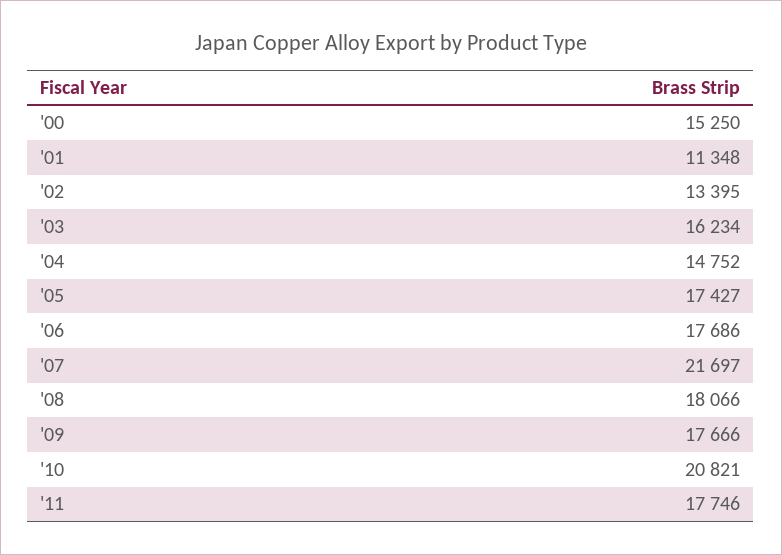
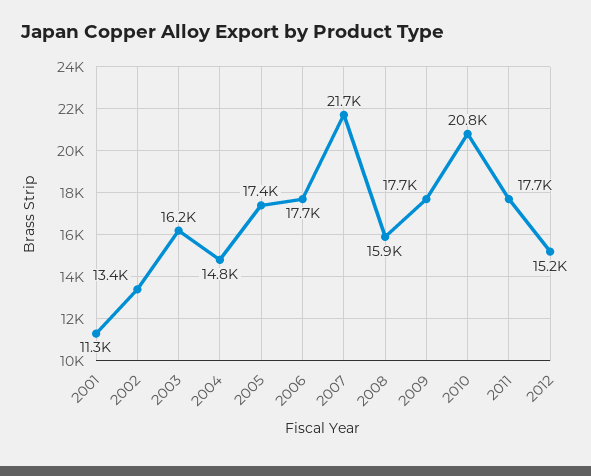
'00: 15250 -> none
'08: 18066 -> 15900
2012: none -> 15200

